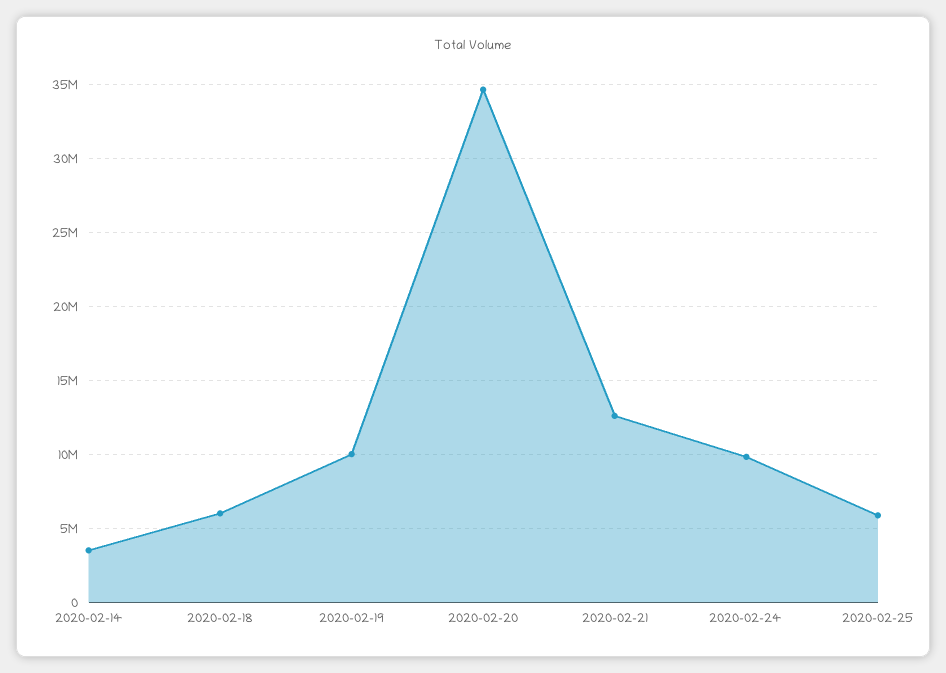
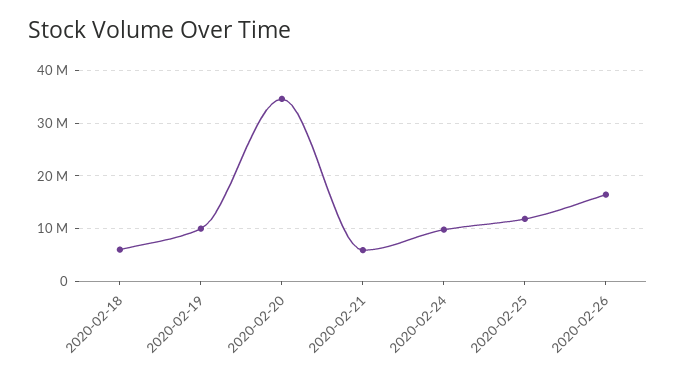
2020-02-14: 3500000 -> none
2020-02-21: 12500000 -> 6000000
2020-02-25: 6000000 -> 12000000
2020-02-26: none -> 16000000

